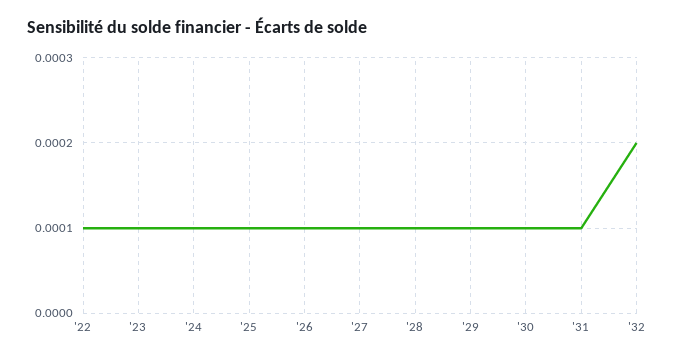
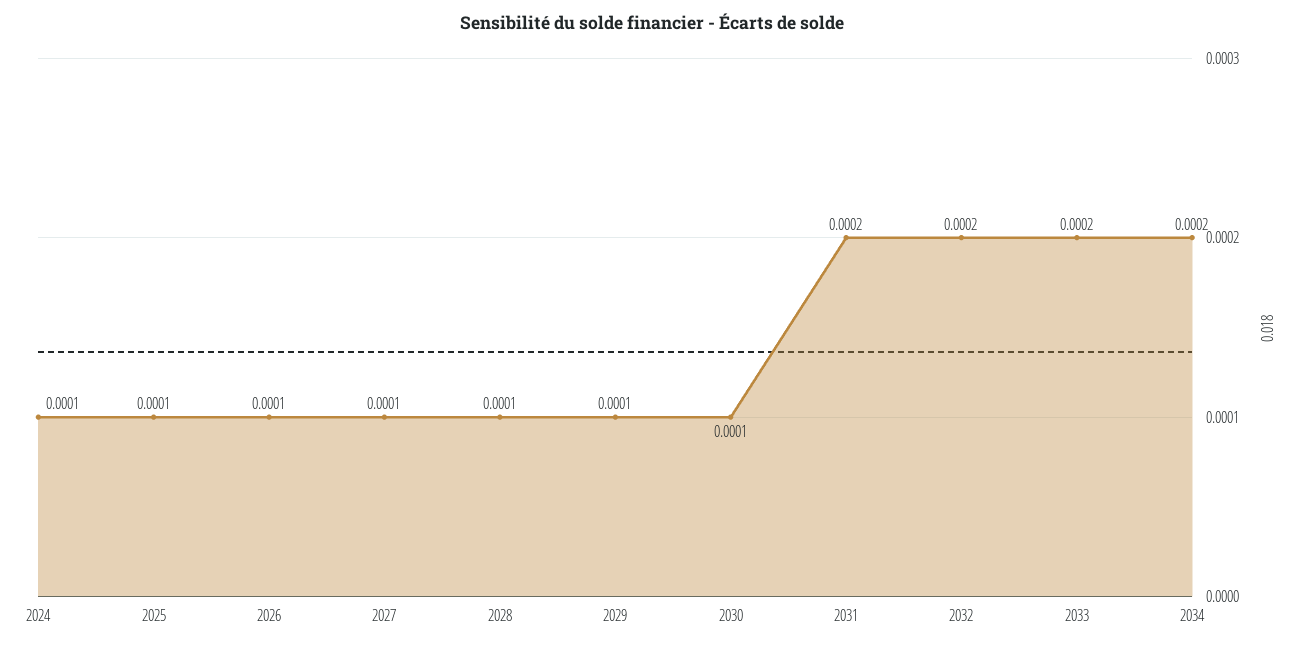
'22: 0.0001 -> none
'23: 0.0001 -> none
'31: 0.0001 -> 0.0002
2033: none -> 0.0002
2034: none -> 0.0002

